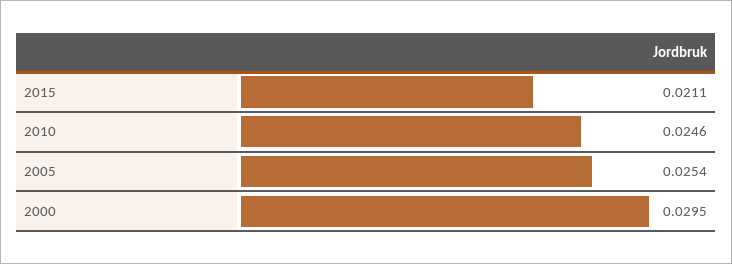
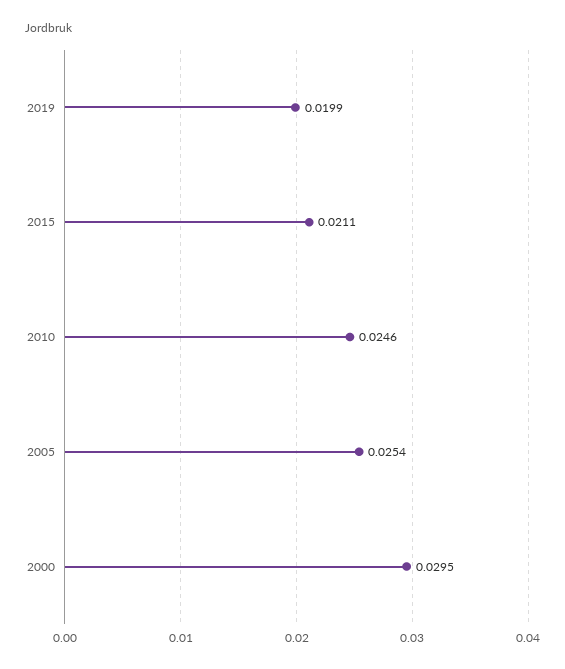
2019: none -> 0.0199

